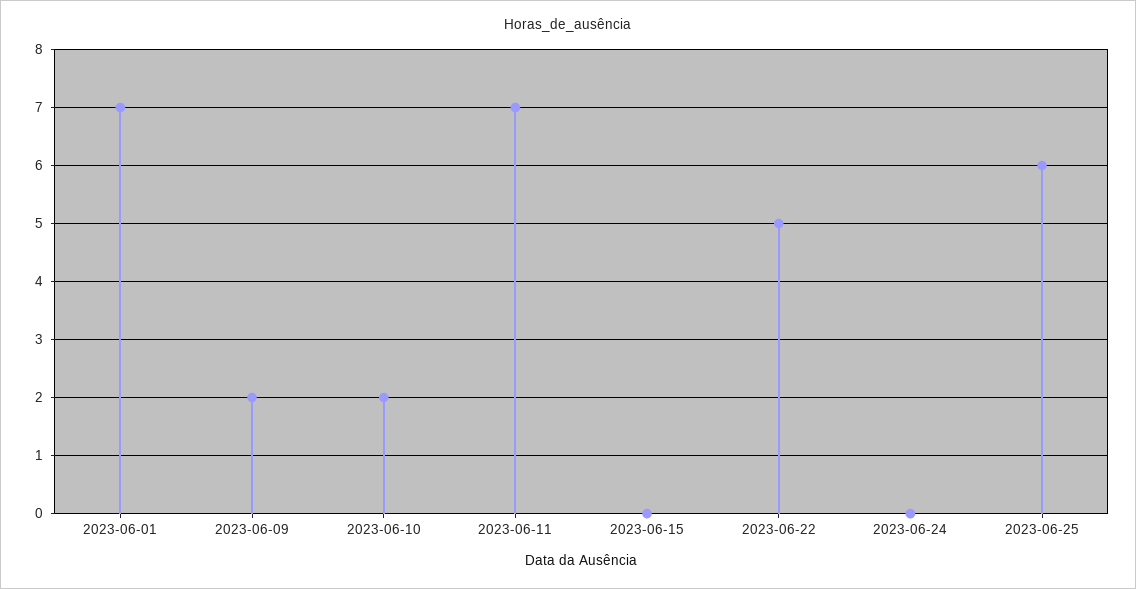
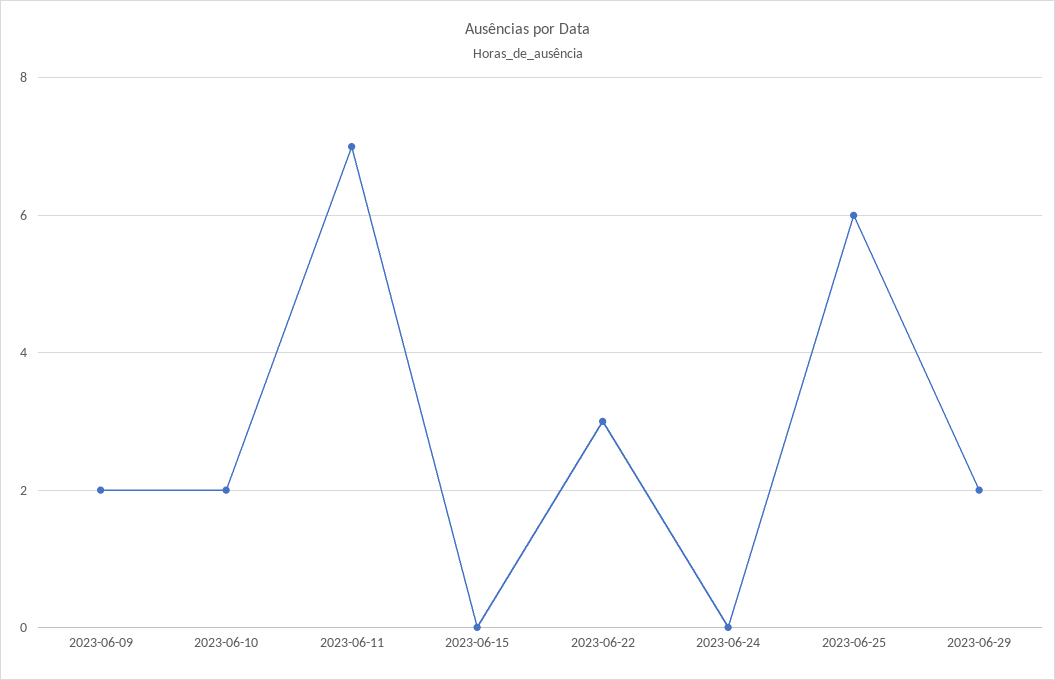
2023-06-01: 7 -> none
2023-06-22: 5 -> 3
2023-06-29: none -> 2

